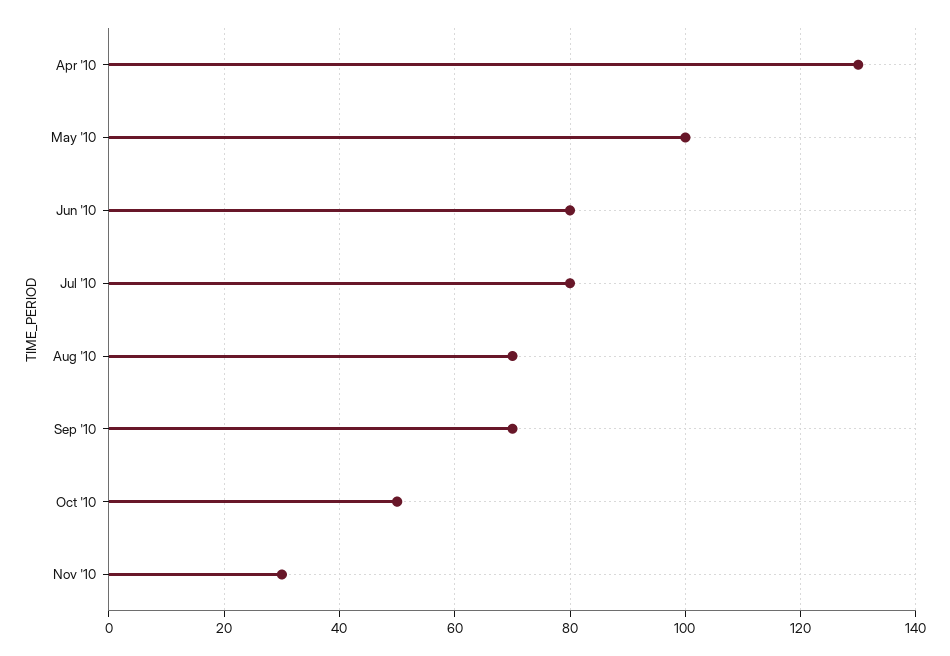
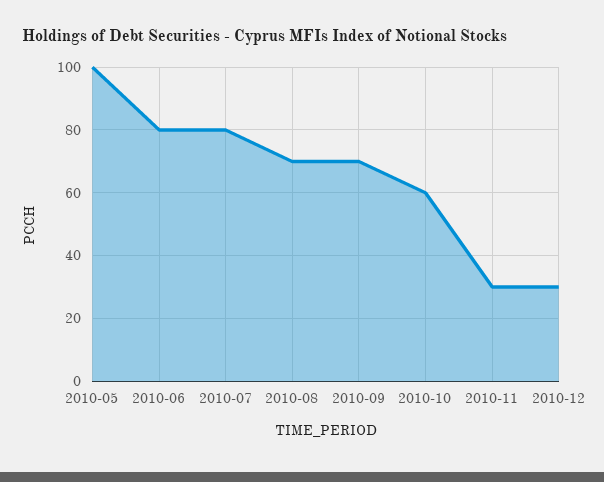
Apr '10: 130 -> none
Oct '10: 50 -> 60
2010-12: none -> 30

